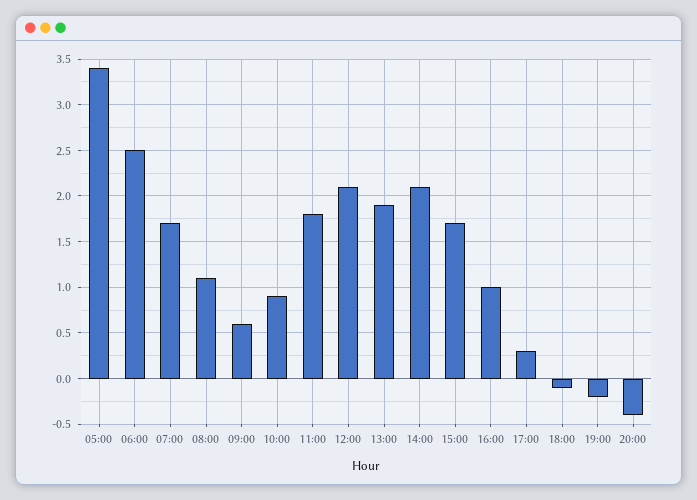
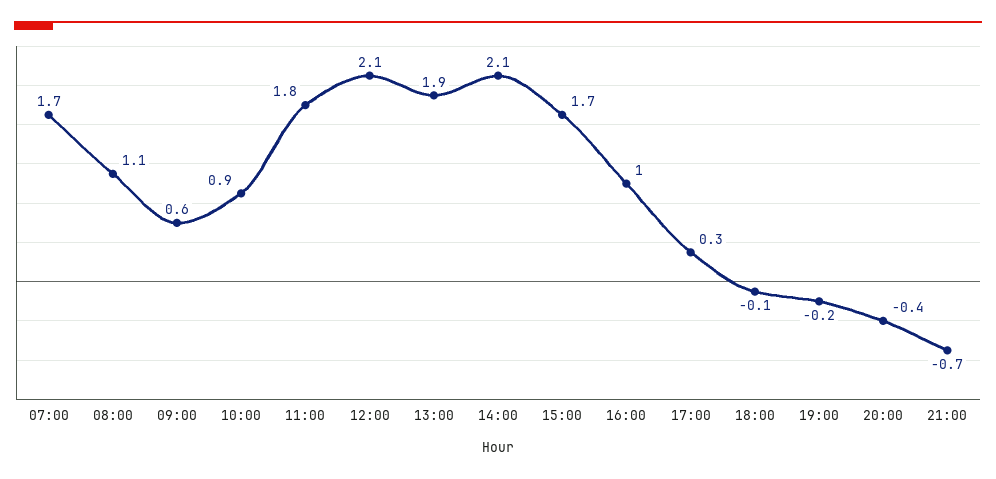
05:00: 3.4 -> none
06:00: 2.5 -> none
21:00: none -> -0.7

